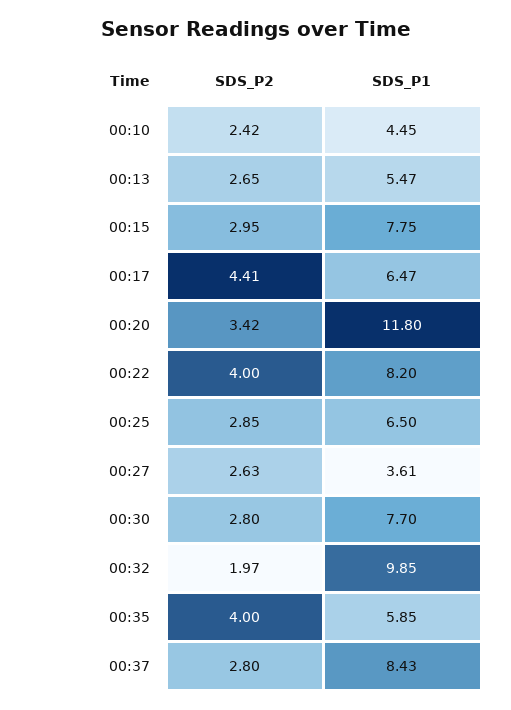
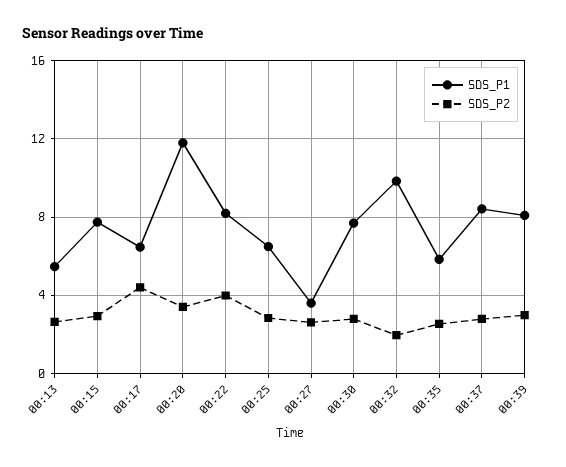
SDS_P2, 00:10: 2.42 -> none
SDS_P1, 00:10: 4.45 -> none
SDS_P2, 00:35: 4 -> 2.5
SDS_P1, 00:39: none -> 8
SDS_P2, 00:39: none -> 3

